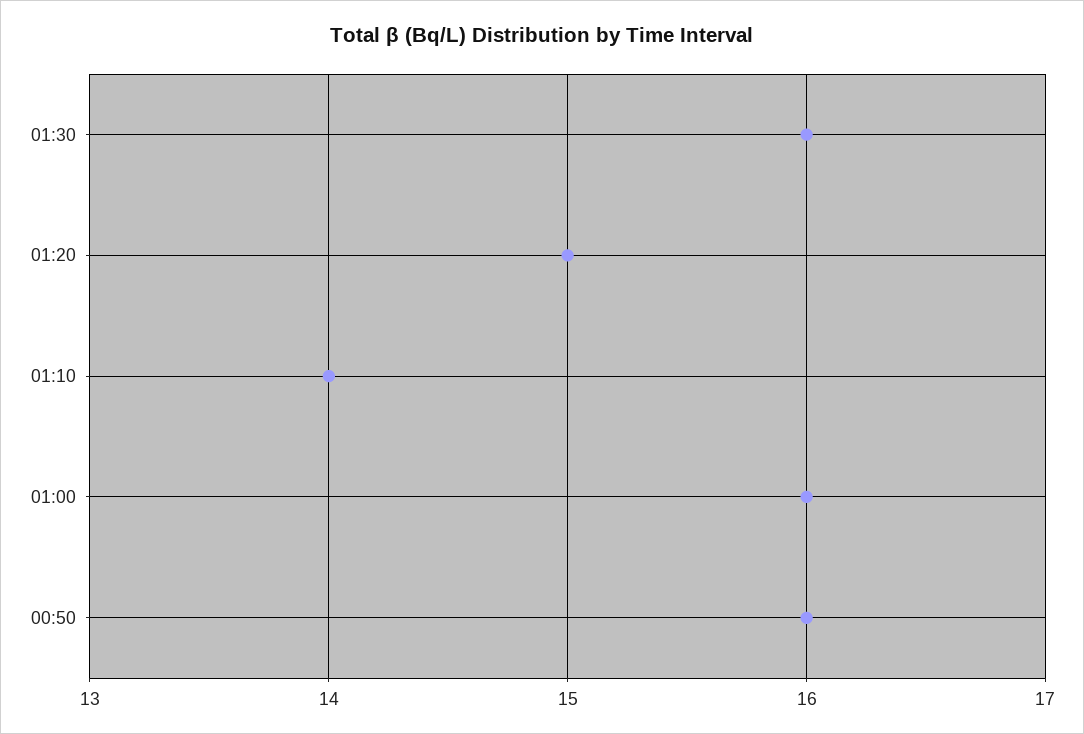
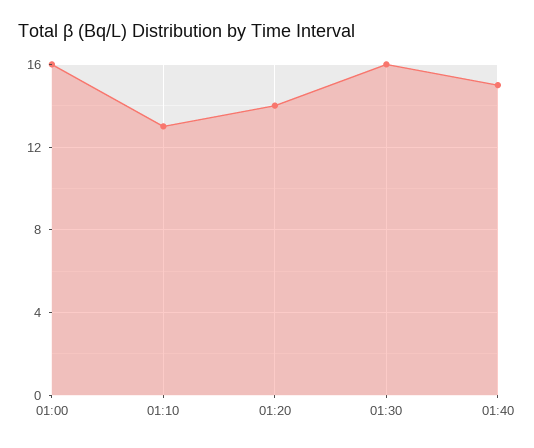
01:20: 15 -> 14
01:10: 14 -> 13
00:50: 16 -> none
01:40: none -> 15

